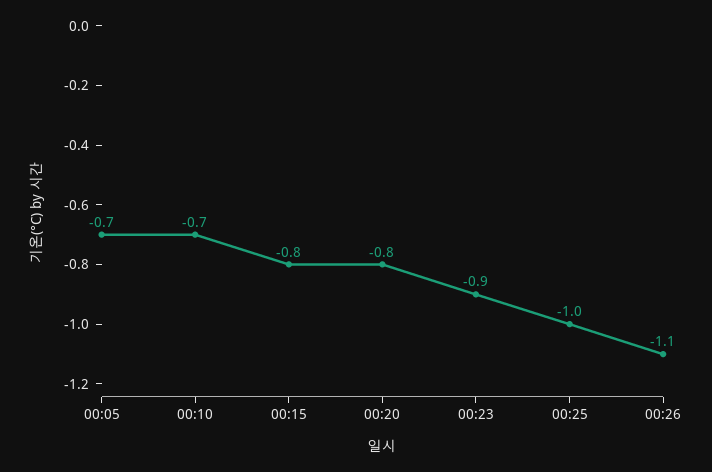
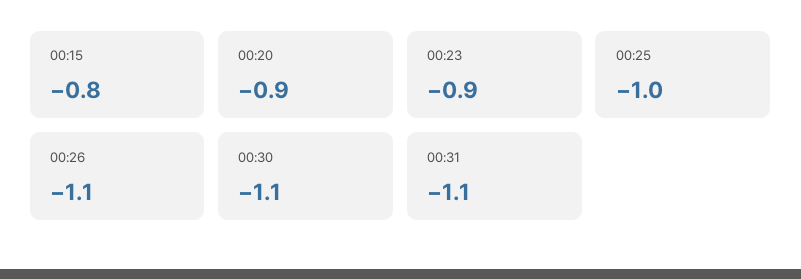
00:05: -0.7 -> none
00:10: -0.7 -> none
00:20: -0.8 -> -0.9
00:30: none -> -1.1
00:31: none -> -1.1

